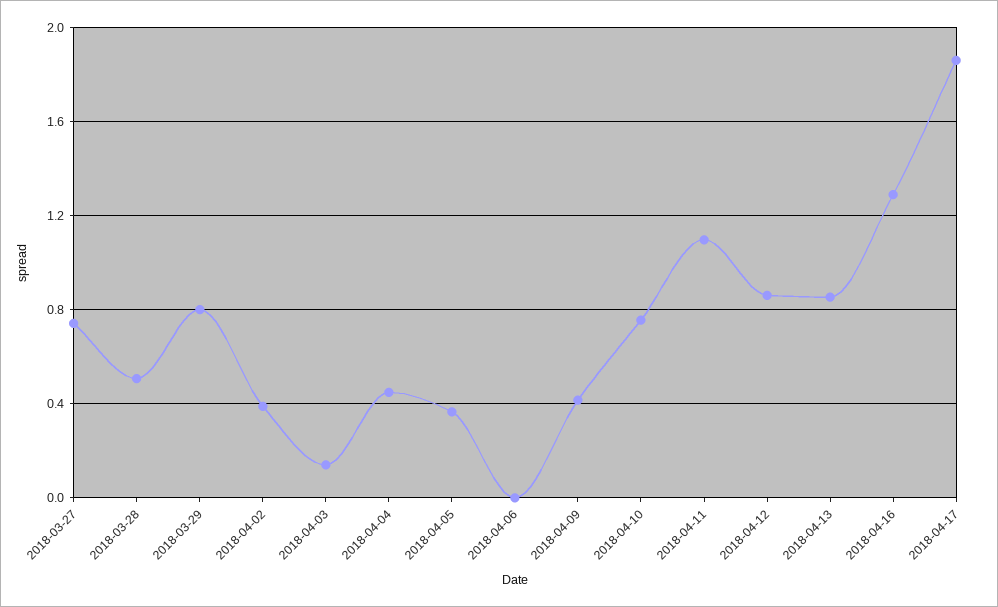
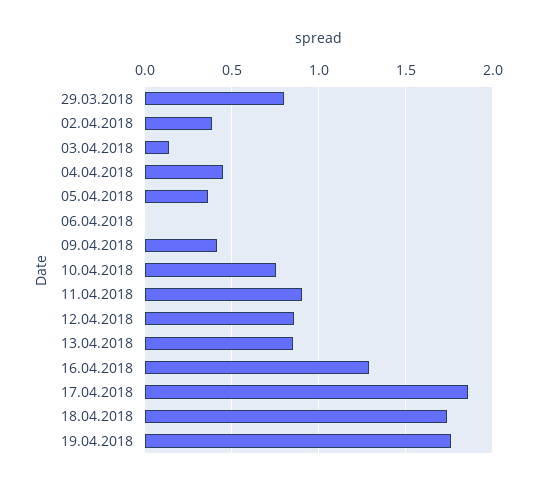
2018-03-27: 0.75 -> none
2018-03-28: 0.5 -> none
2018-04-11: 1.1 -> 0.9
18.04.2018: none -> 1.75
19.04.2018: none -> 1.75

